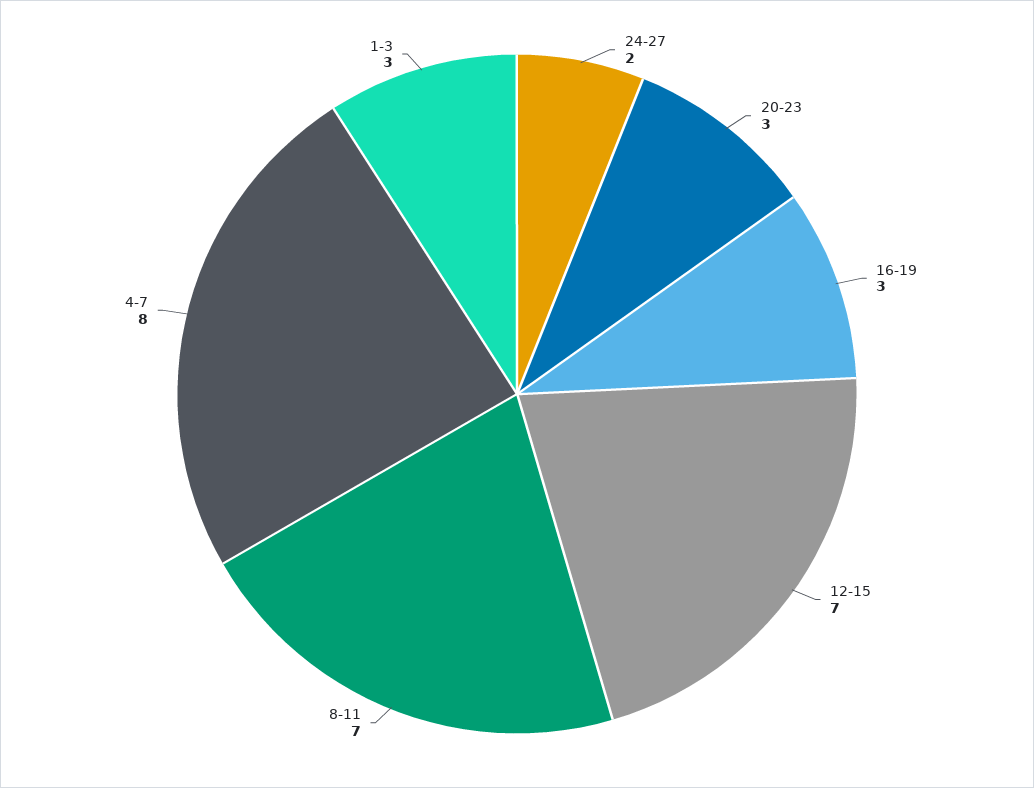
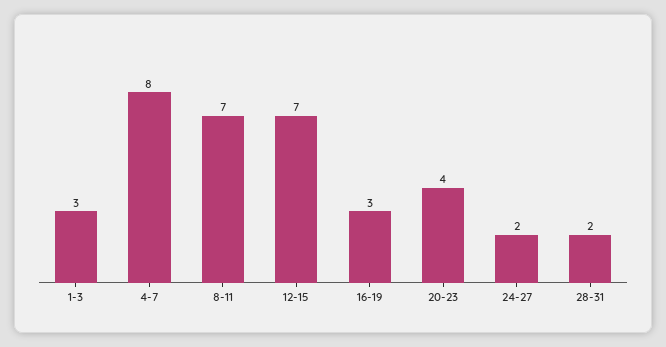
20-23: 3 -> 4
28-31: none -> 2

